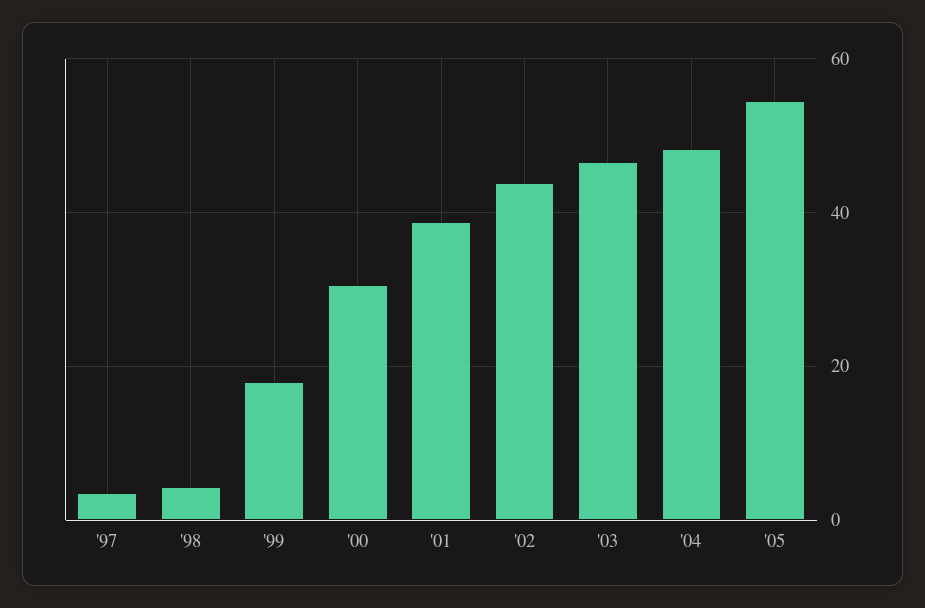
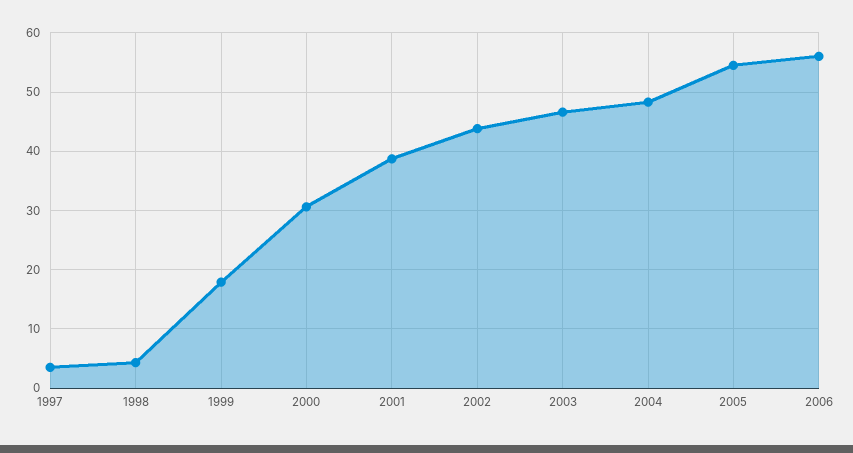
2006: none -> 56

